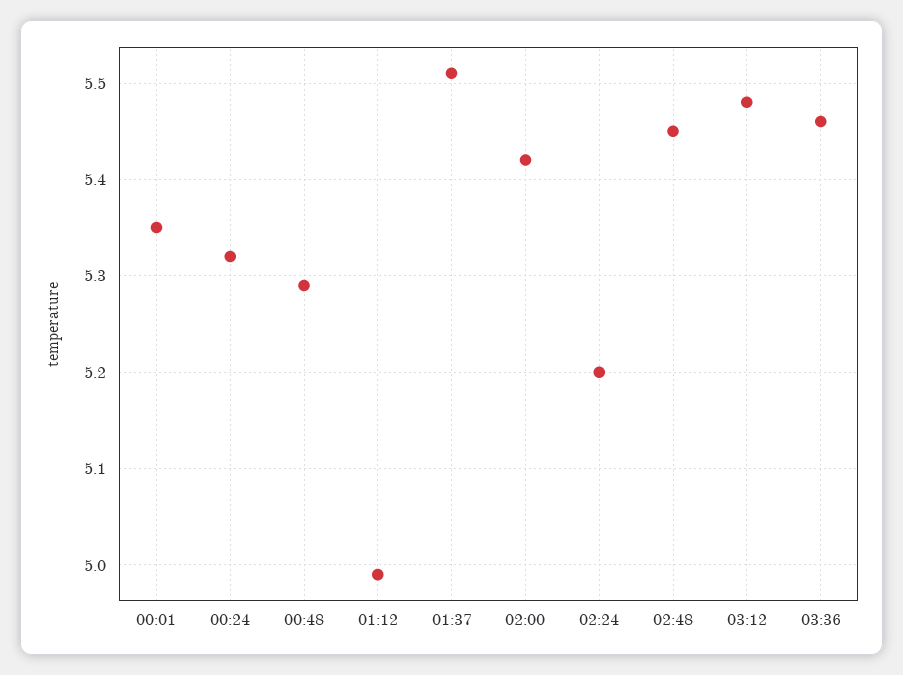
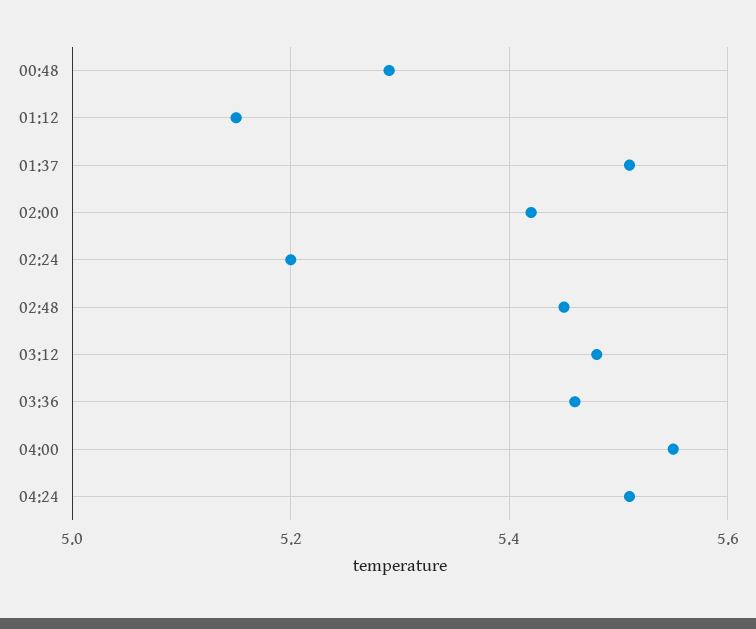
00:01: 5.35 -> none
00:24: 5.32 -> none
01:12: 4.99 -> 5.15
04:00: none -> 5.55
04:24: none -> 5.5

